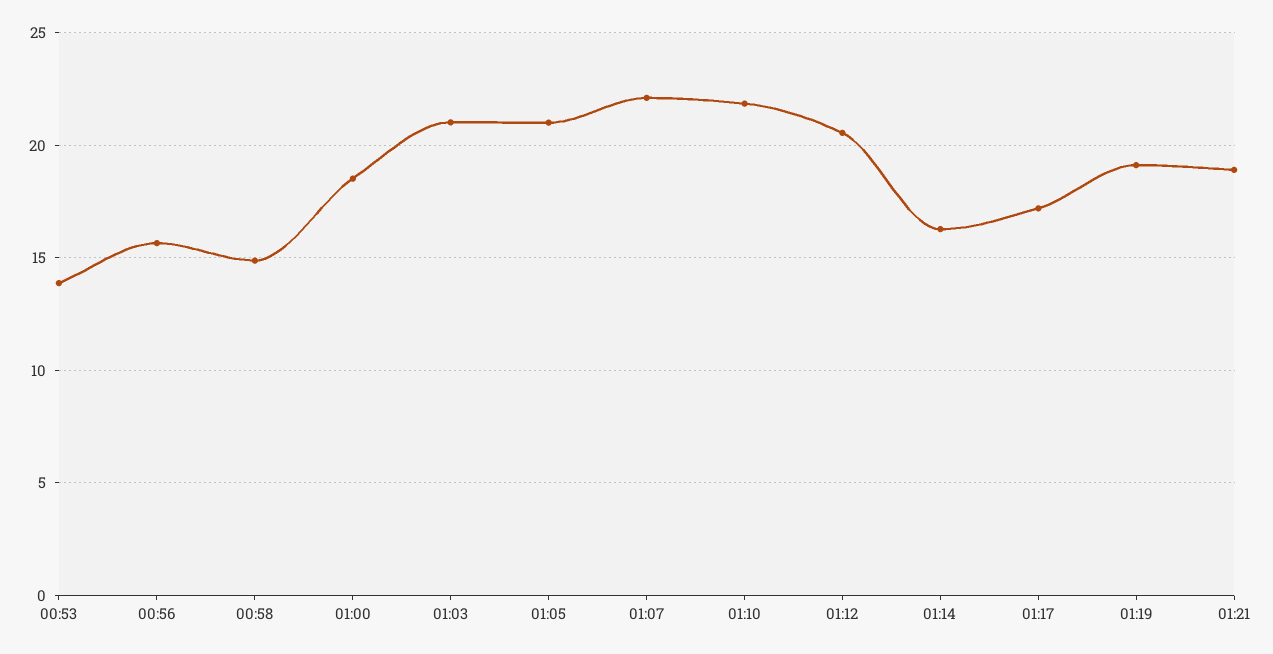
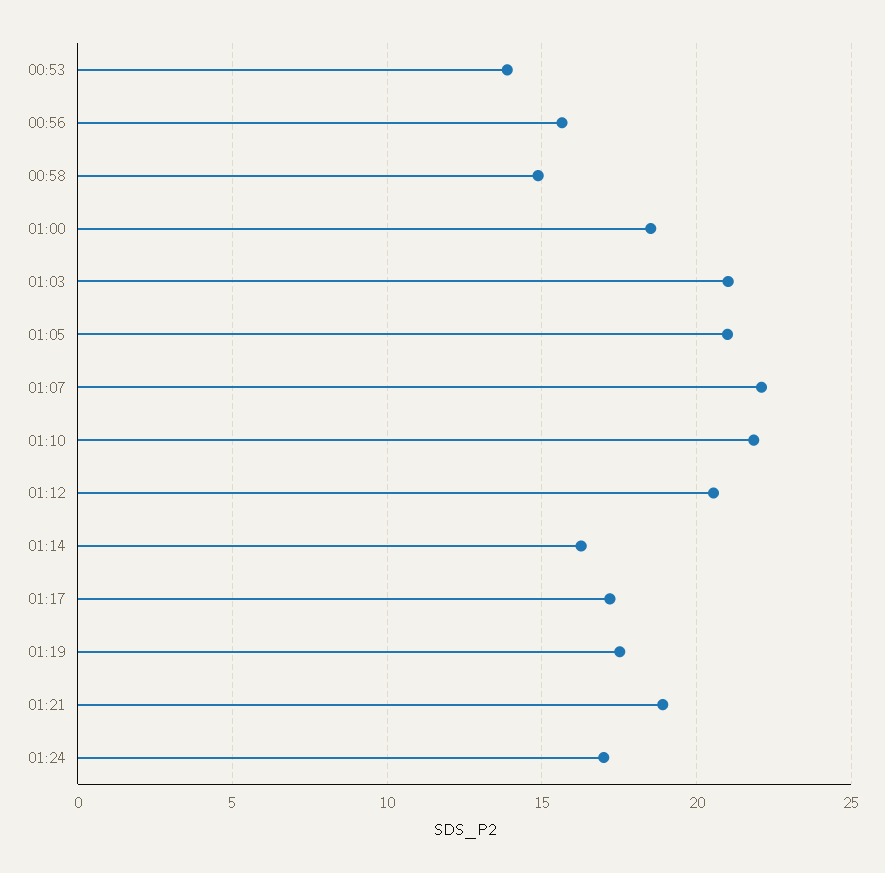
01:19: 19 -> 17.5
01:24: none -> 17

